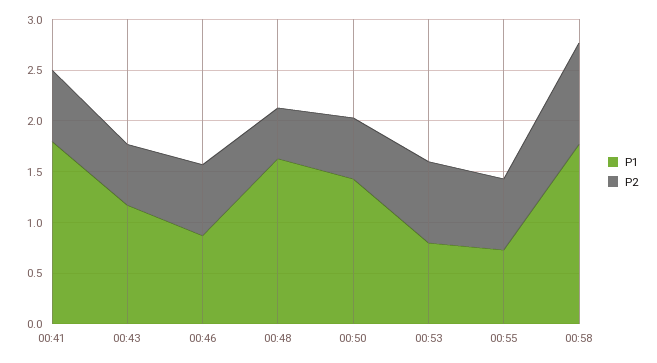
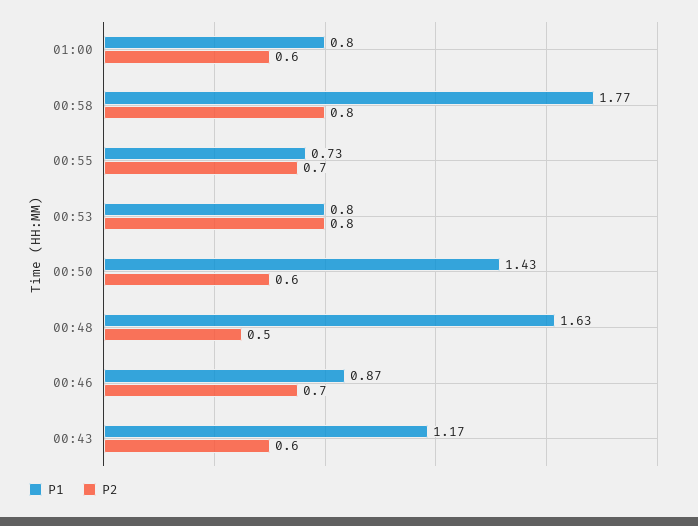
P1, 00:41: 1.8 -> none
P2, 00:41: 0.7 -> none
P2, 00:58: 1 -> 0.8
P1, 01:00: none -> 0.8
P2, 01:00: none -> 0.6

